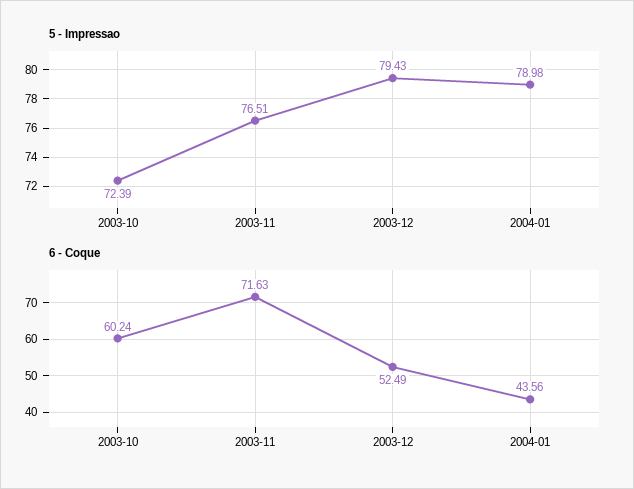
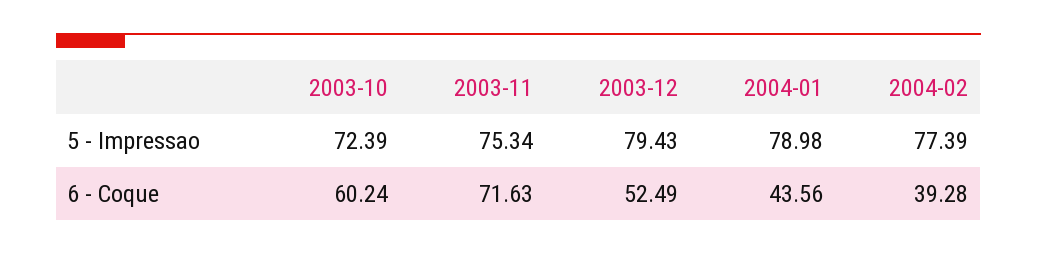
5 - Impressao, 2003-11: 76.51 -> 75.34
5 - Impressao, 2004-02: none -> 77.39
6 - Coque, 2004-02: none -> 39.28

